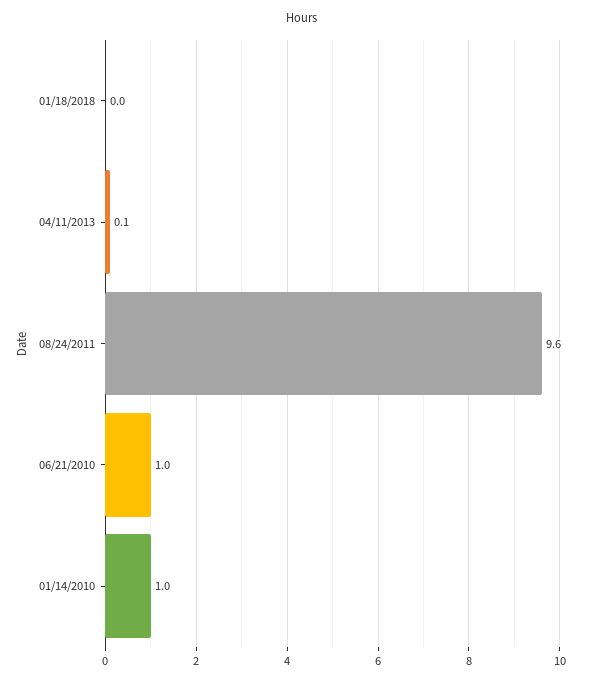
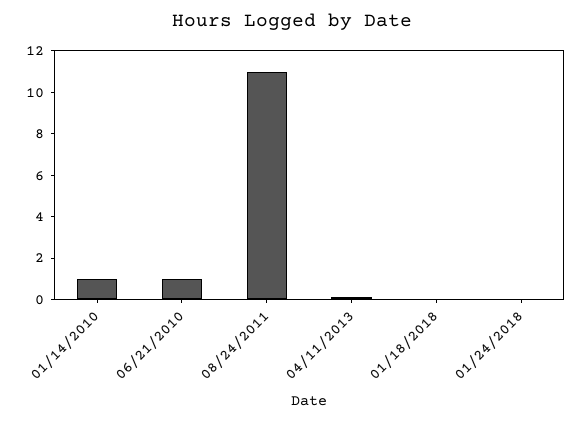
08/24/2011: 9.6 -> 11
01/24/2018: none -> 0

